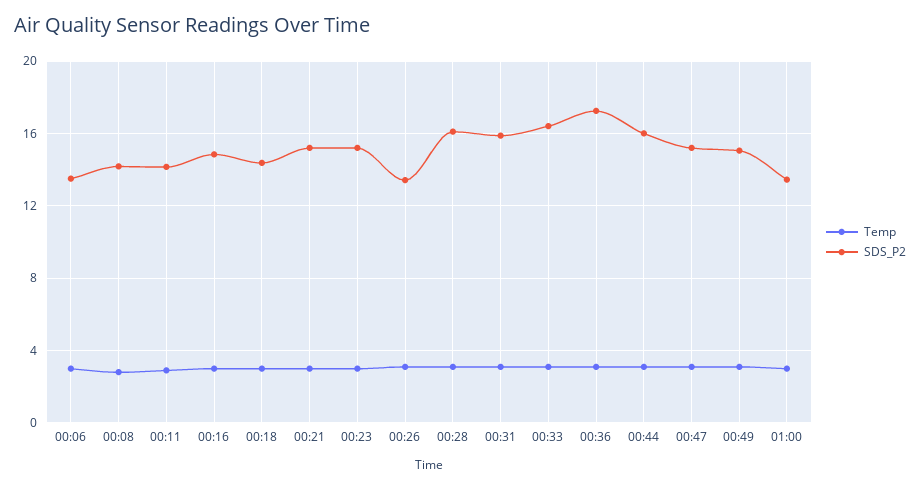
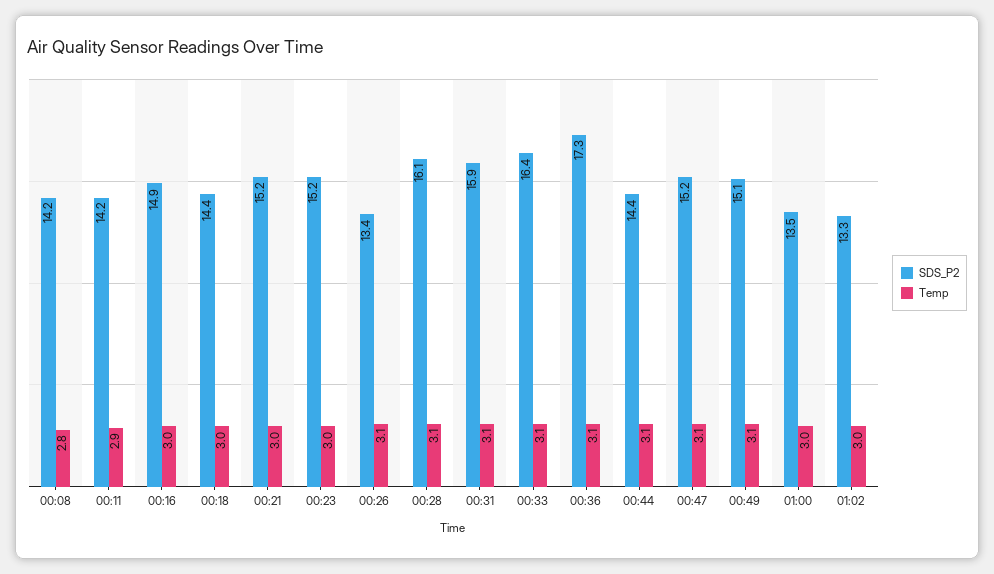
Temp, 00:06: 3 -> none
SDS_P2, 00:06: 13.5 -> none
SDS_P2, 00:44: 16 -> 14.4
SDS_P2, 01:02: none -> 13.3
Temp, 01:02: none -> 3

